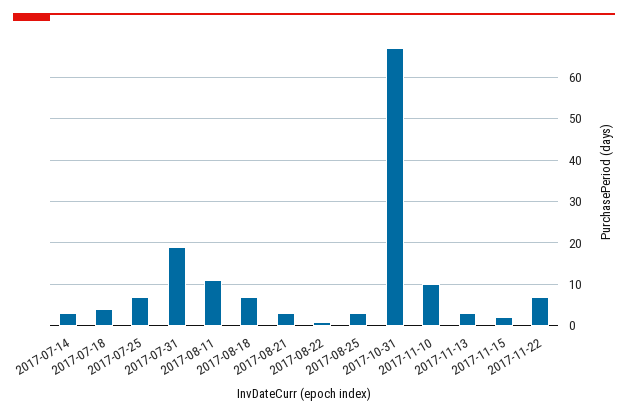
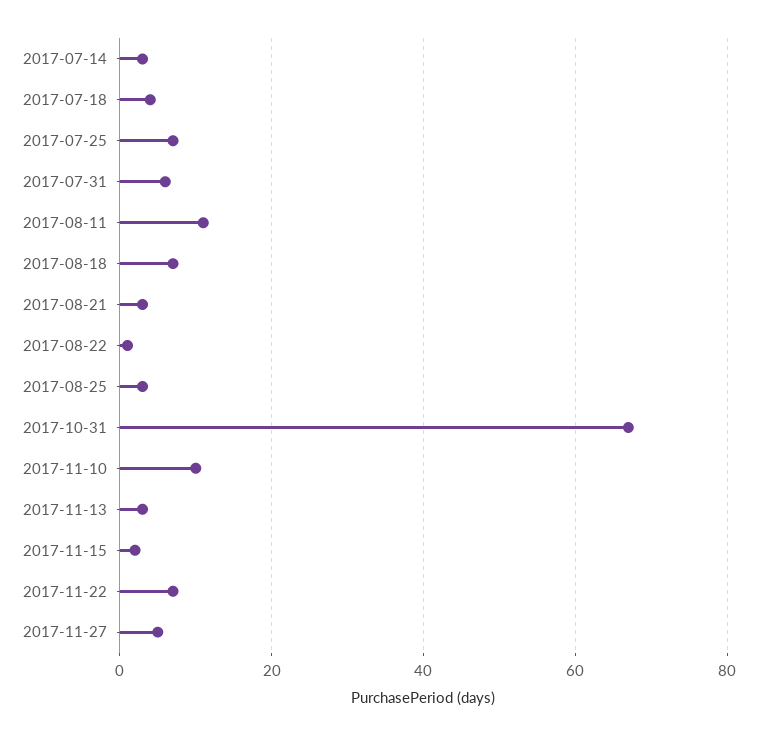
2017-07-31: 20 -> 5
2017-11-27: none -> 5

